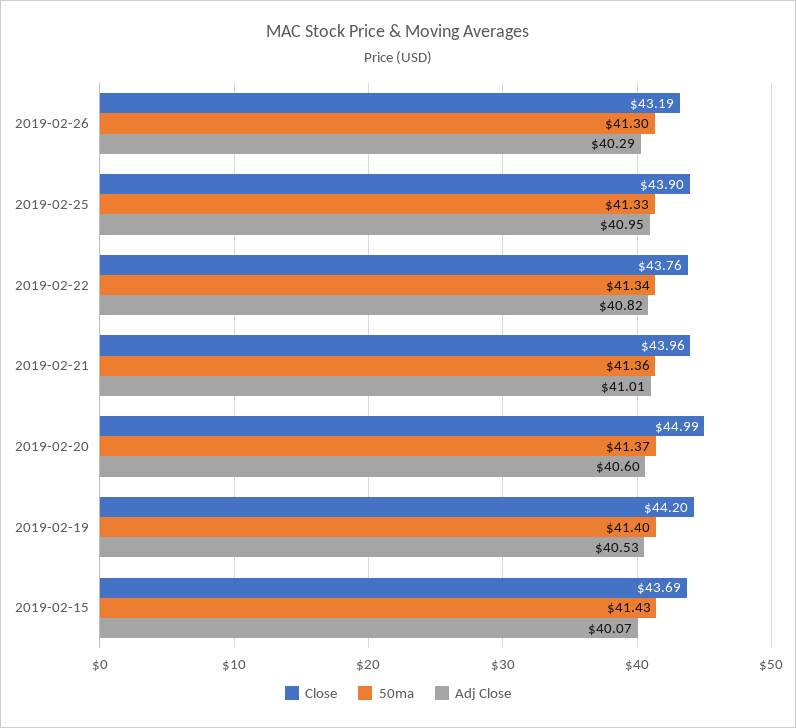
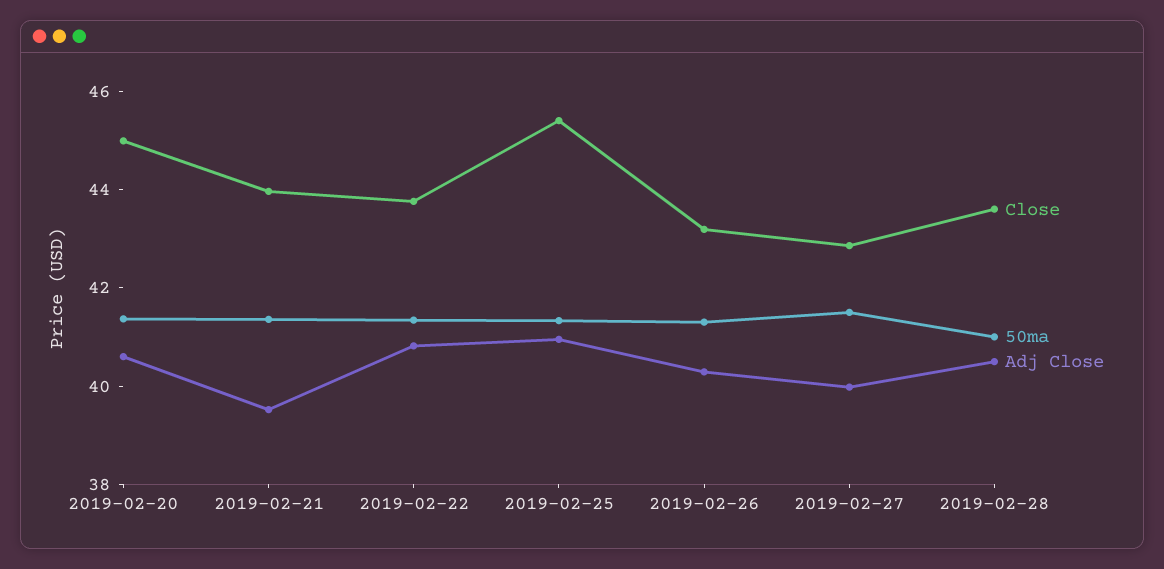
Close, 2019-02-25: 43.9 -> 45.5
Adj Close, 2019-02-21: 41.01 -> 39.5
Close, 2019-02-19: 44.2 -> none
50ma, 2019-02-19: 41.4 -> none
Adj Close, 2019-02-19: 40.53 -> none
Close, 2019-02-15: 43.69 -> none
50ma, 2019-02-15: 41.43 -> none
Adj Close, 2019-02-15: 40.07 -> none
Close, 2019-02-27: none -> 43
50ma, 2019-02-27: none -> 41.5
Adj Close, 2019-02-27: none -> 40
Close, 2019-02-28: none -> 43.5
50ma, 2019-02-28: none -> 41
Adj Close, 2019-02-28: none -> 40.5

